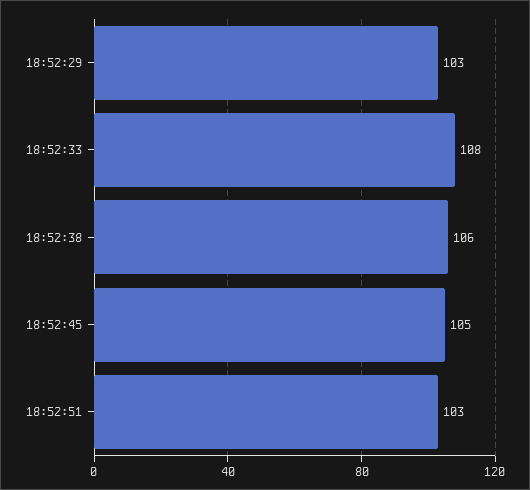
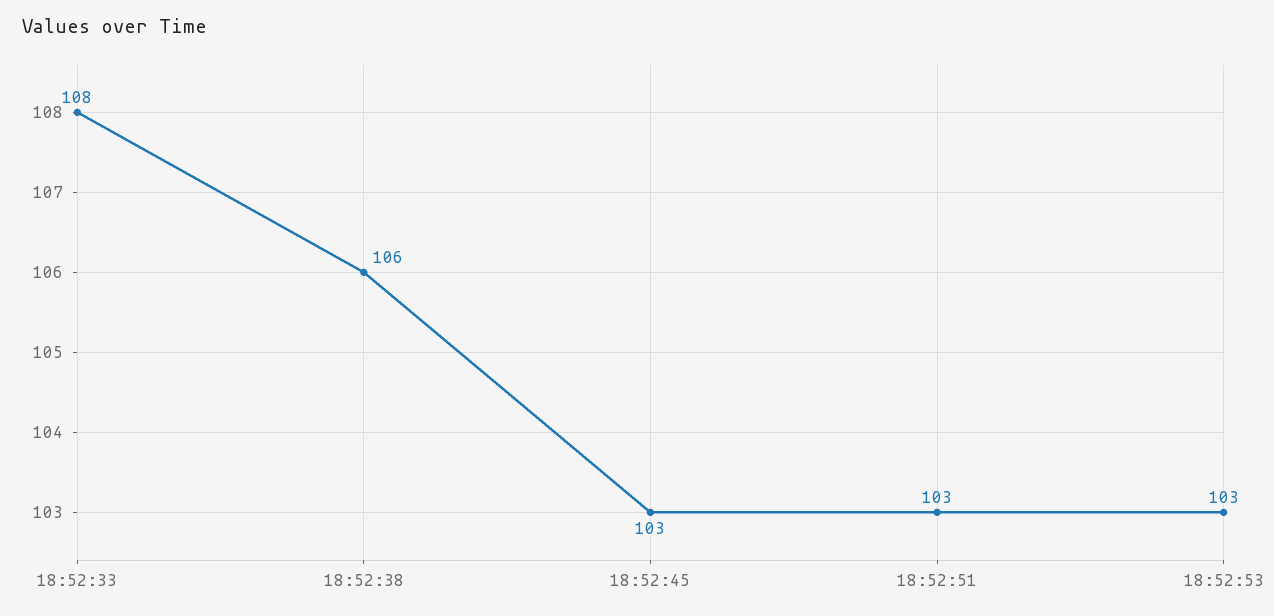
18:52:29: 103 -> none
18:52:45: 105 -> 103
18:52:53: none -> 103

